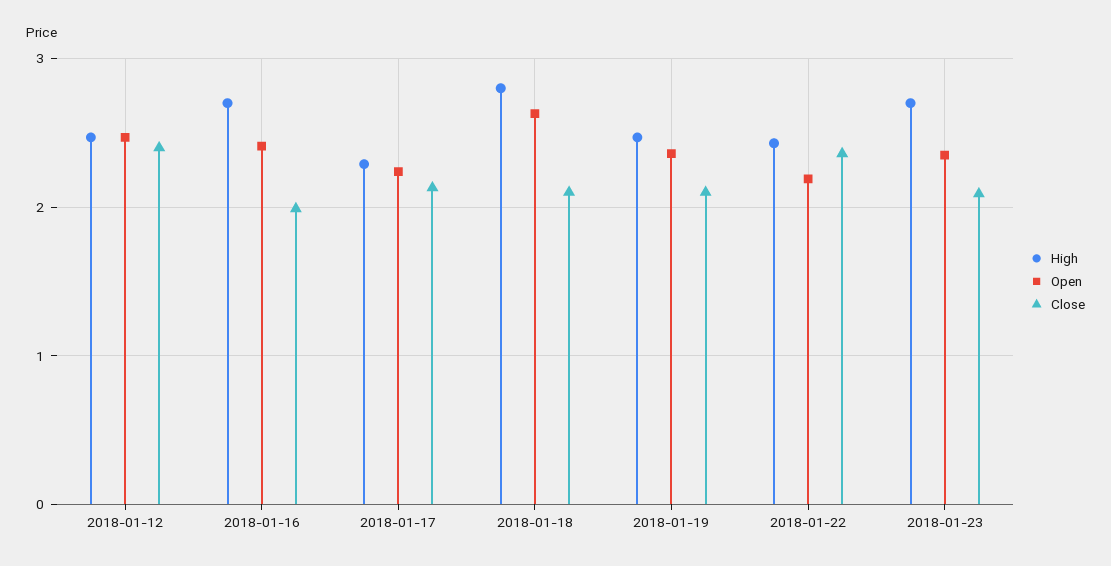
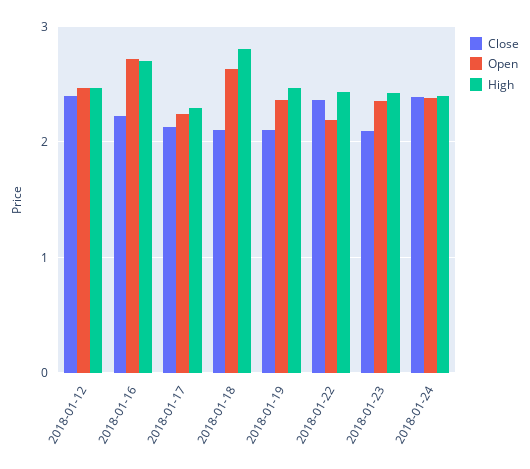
Open, 2018-01-16: 2.4 -> 2.7
Close, 2018-01-16: 2 -> 2.2
High, 2018-01-23: 2.7 -> 2.4
Close, 2018-01-24: none -> 2.4
Open, 2018-01-24: none -> 2.4
High, 2018-01-24: none -> 2.4

